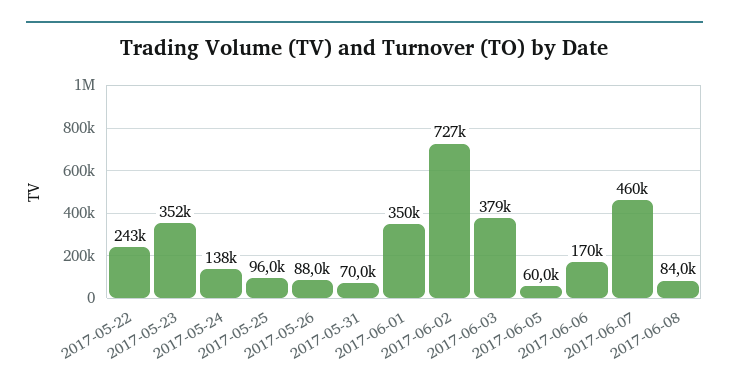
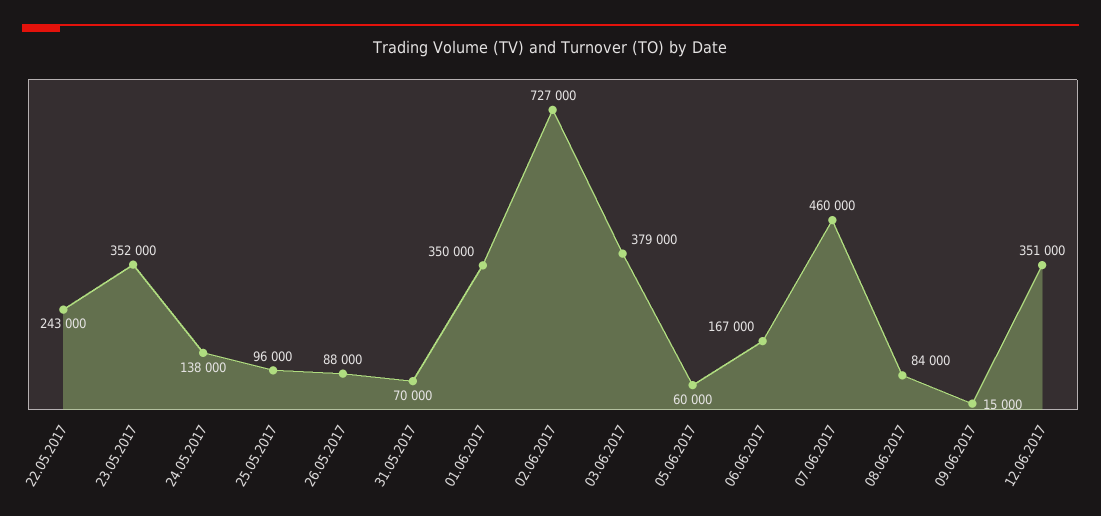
2017-06-06: 170000 -> 167000
09.06.2017: none -> 15000
12.06.2017: none -> 351000

